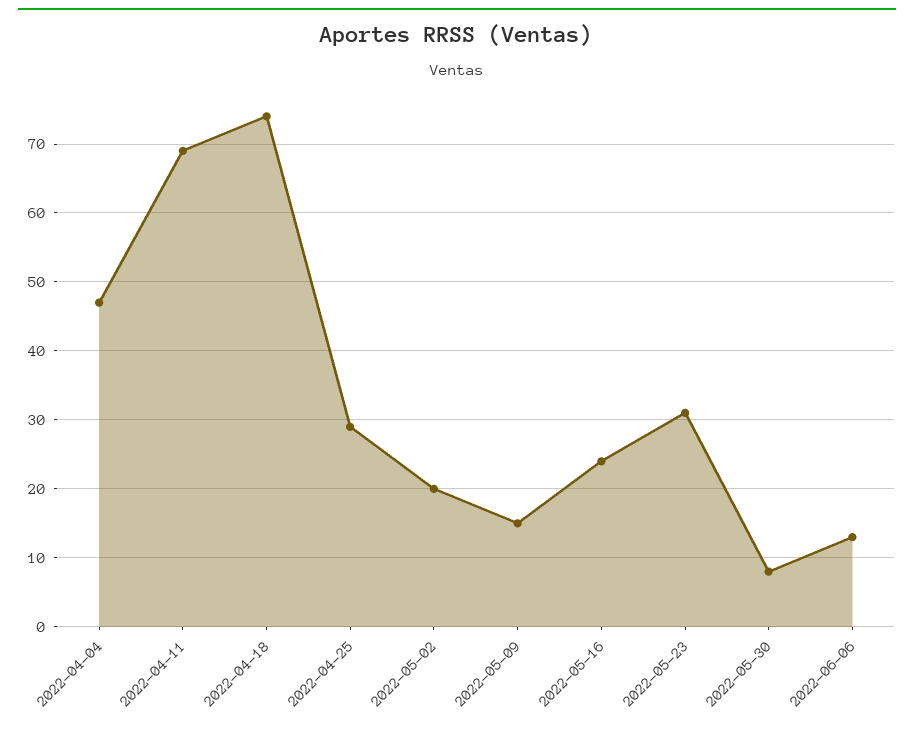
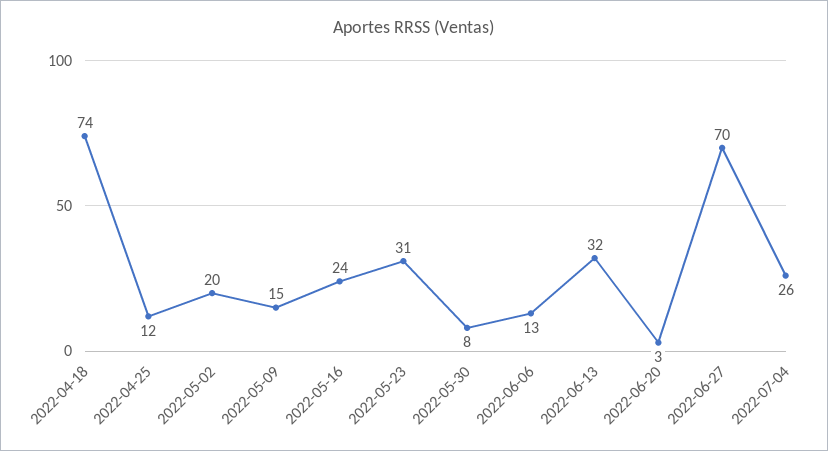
2022-04-04: 47 -> none
2022-04-11: 69 -> none
2022-04-25: 29 -> 12
2022-06-13: none -> 32
2022-06-20: none -> 3
2022-06-27: none -> 70
2022-07-04: none -> 26

